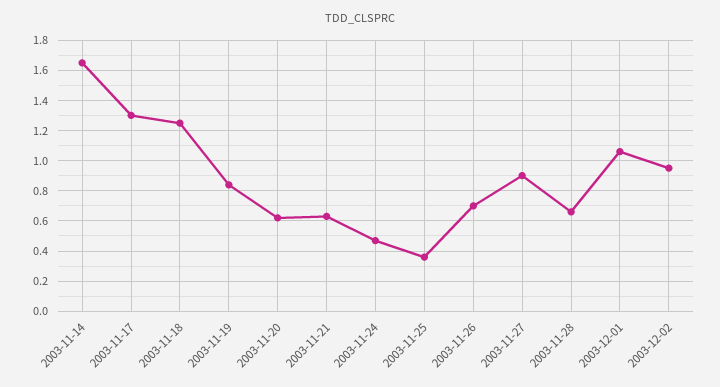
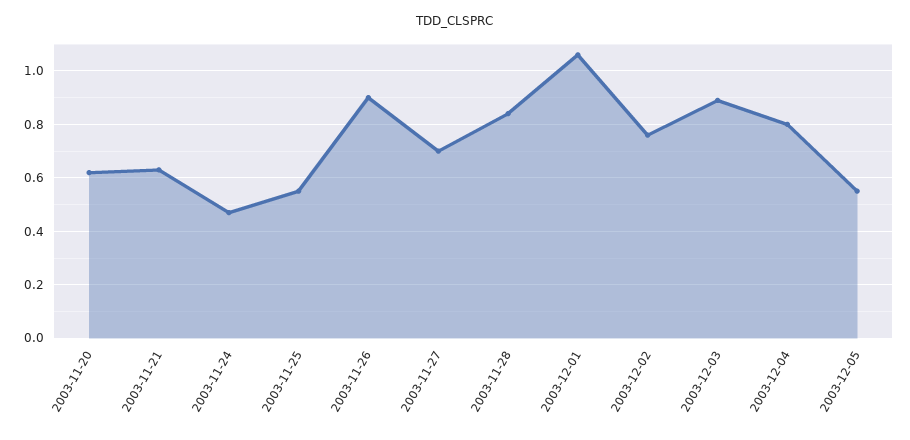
2003-11-14: 1.65 -> none
2003-11-17: 1.3 -> none
2003-11-18: 1.25 -> none
2003-11-19: 0.85 -> none
2003-11-25: 0.35 -> 0.55
2003-11-26: 0.7 -> 0.9
2003-11-27: 0.9 -> 0.7
2003-11-28: 0.65 -> 0.85
2003-12-02: 0.95 -> 0.75
2003-12-03: none -> 0.9
2003-12-04: none -> 0.8
2003-12-05: none -> 0.55

